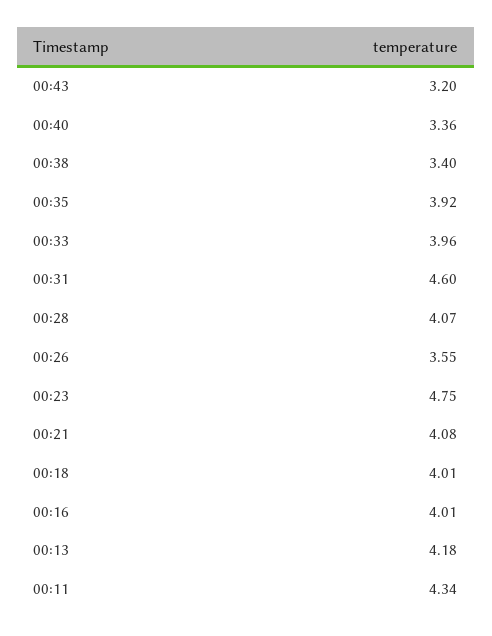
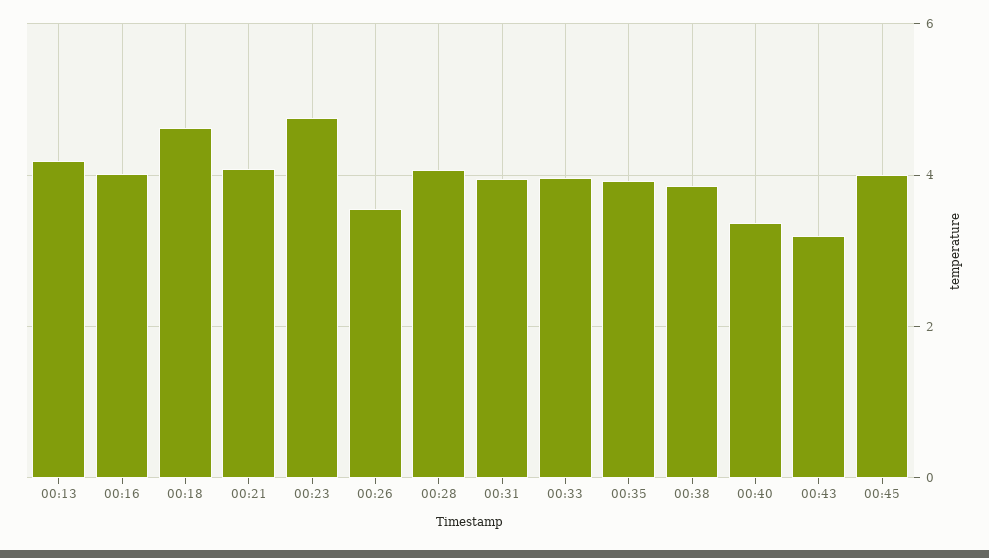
00:38: 3.4 -> 3.8
00:31: 4.6 -> 4
00:18: 4.01 -> 4.6
00:11: 4.34 -> none
00:45: none -> 4

